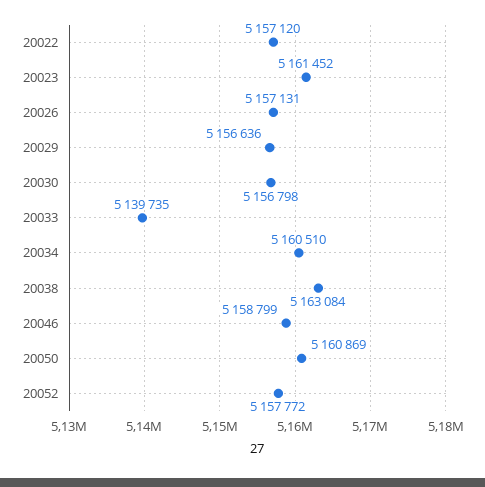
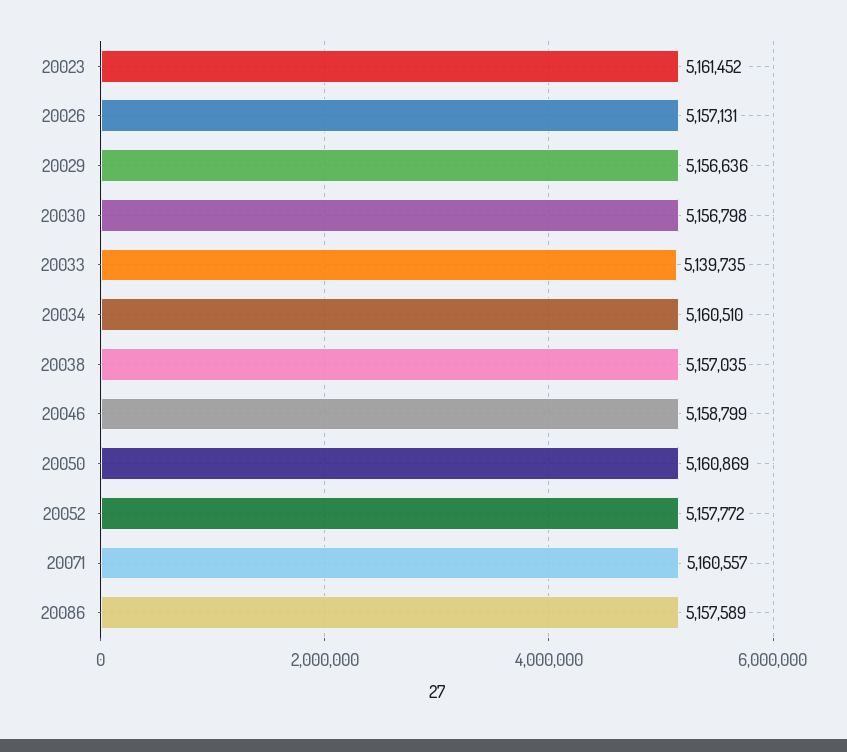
20022: 5157120 -> none
20038: 5163084 -> 5157035
20071: none -> 5160557
20086: none -> 5157589

